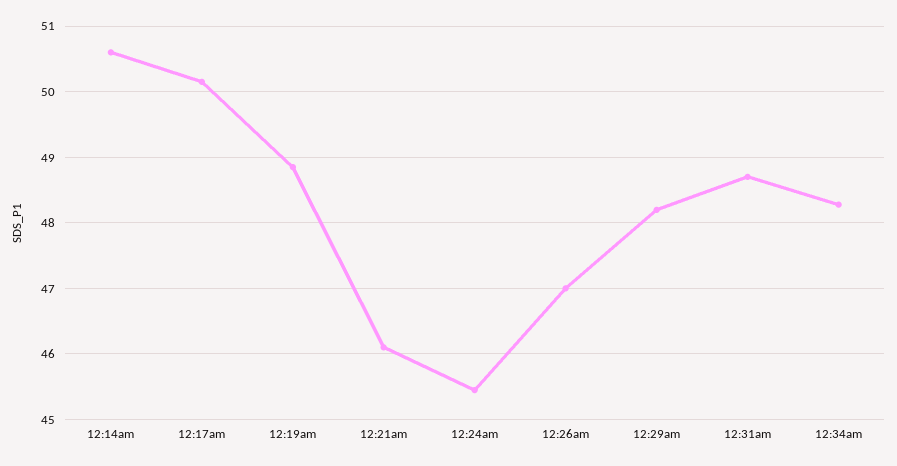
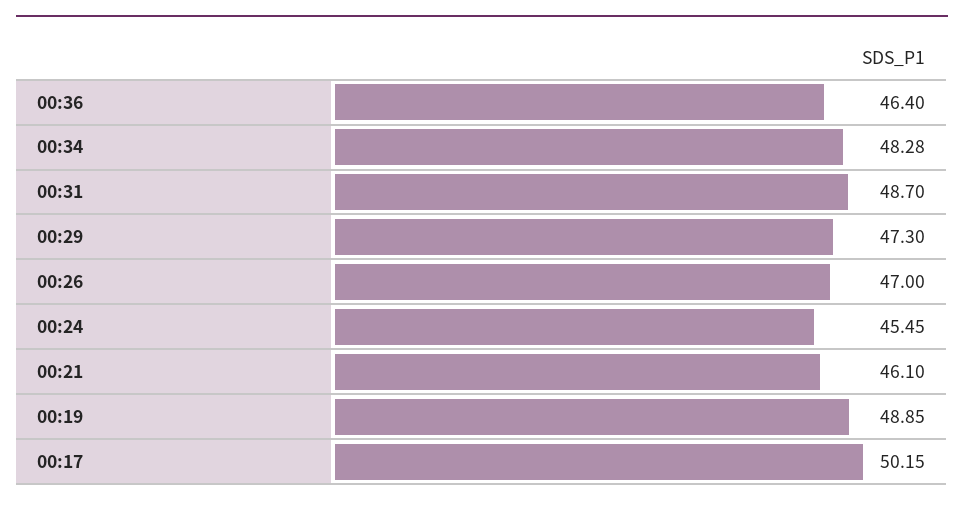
12:14am: 50.6 -> none
12:29am: 48.2 -> 47.3
00:36: none -> 46.4

